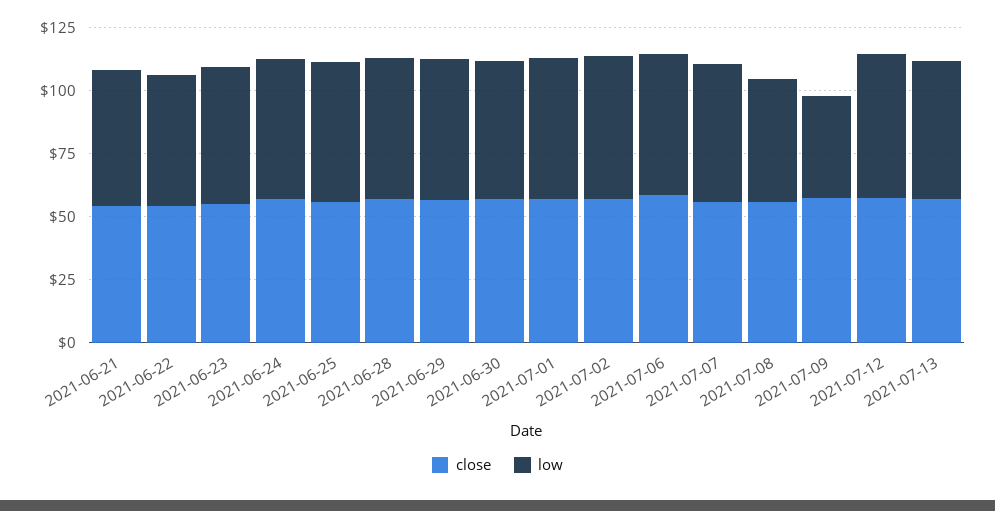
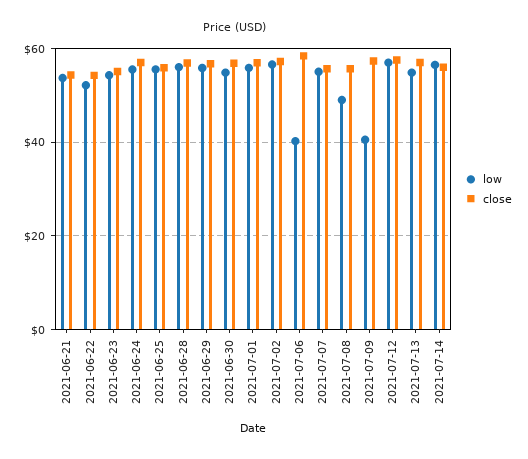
low, 2021-07-06: 55 -> 40
low, 2021-07-14: none -> 56
close, 2021-07-14: none -> 56

